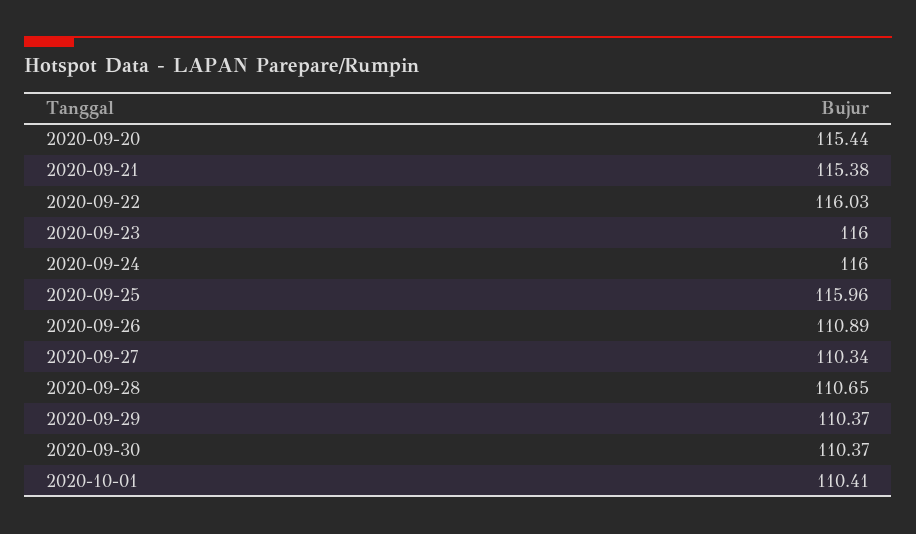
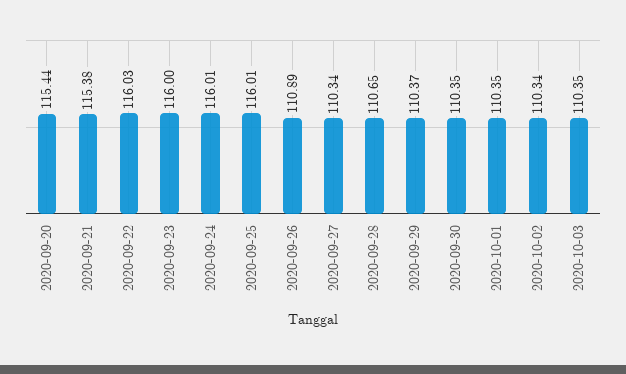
2020-09-24: 116 -> 116.01
2020-09-25: 115.96 -> 116.01
2020-09-30: 110.37 -> 110.35
2020-10-01: 110.41 -> 110.35
2020-10-02: none -> 110.34
2020-10-03: none -> 110.35

